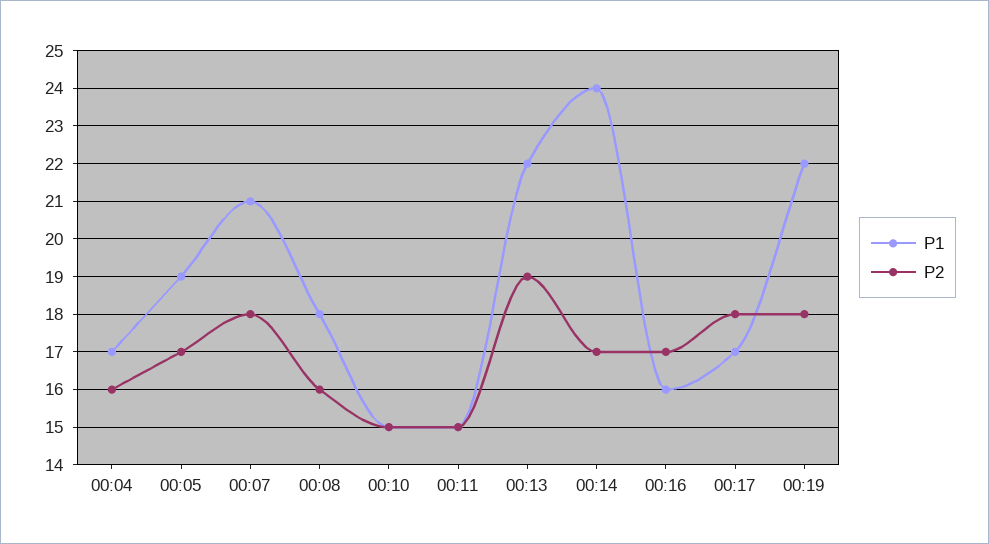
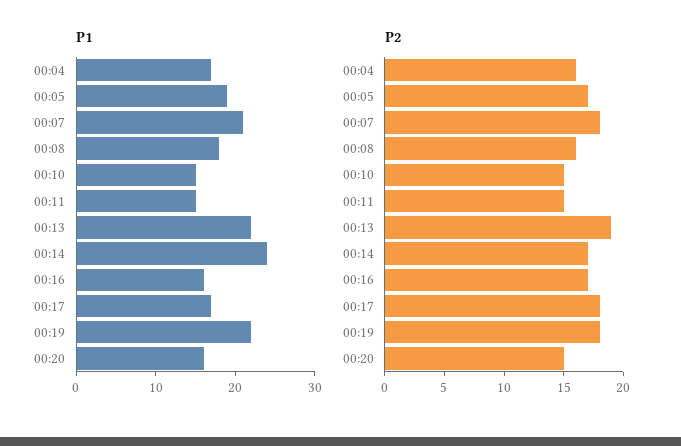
P1, 00:20: none -> 15
P2, 00:20: none -> 15

